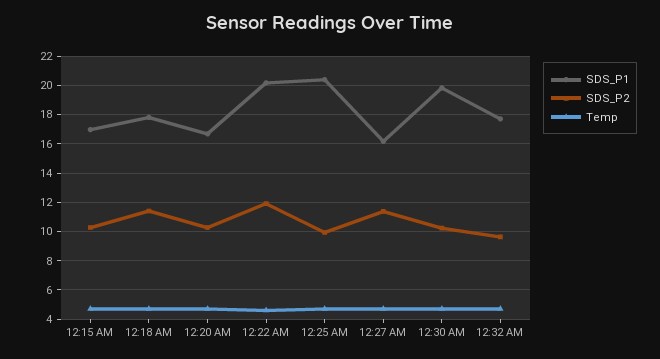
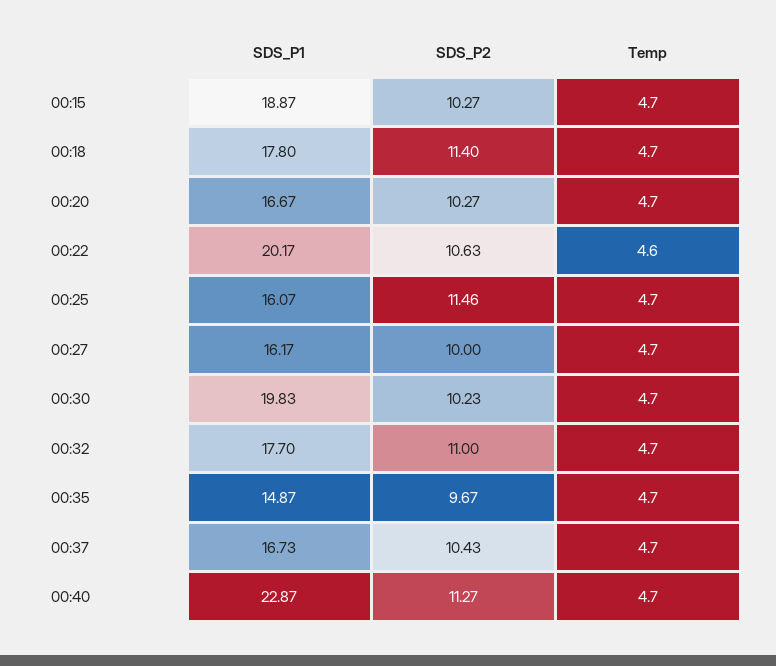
SDS_P1, 12:15 AM: 17 -> 18.87
SDS_P2, 12:22 AM: 12 -> 10.63
SDS_P1, 12:25 AM: 20.5 -> 16.07
SDS_P2, 12:25 AM: 10 -> 11.46
SDS_P2, 12:27 AM: 11.5 -> 10
SDS_P2, 12:32 AM: 9.5 -> 11
SDS_P1, 00:35: none -> 14.87
SDS_P2, 00:35: none -> 9.67
Temp, 00:35: none -> 4.7
SDS_P1, 00:37: none -> 16.73
SDS_P2, 00:37: none -> 10.43
Temp, 00:37: none -> 4.7
SDS_P1, 00:40: none -> 22.87
SDS_P2, 00:40: none -> 11.27
Temp, 00:40: none -> 4.7

